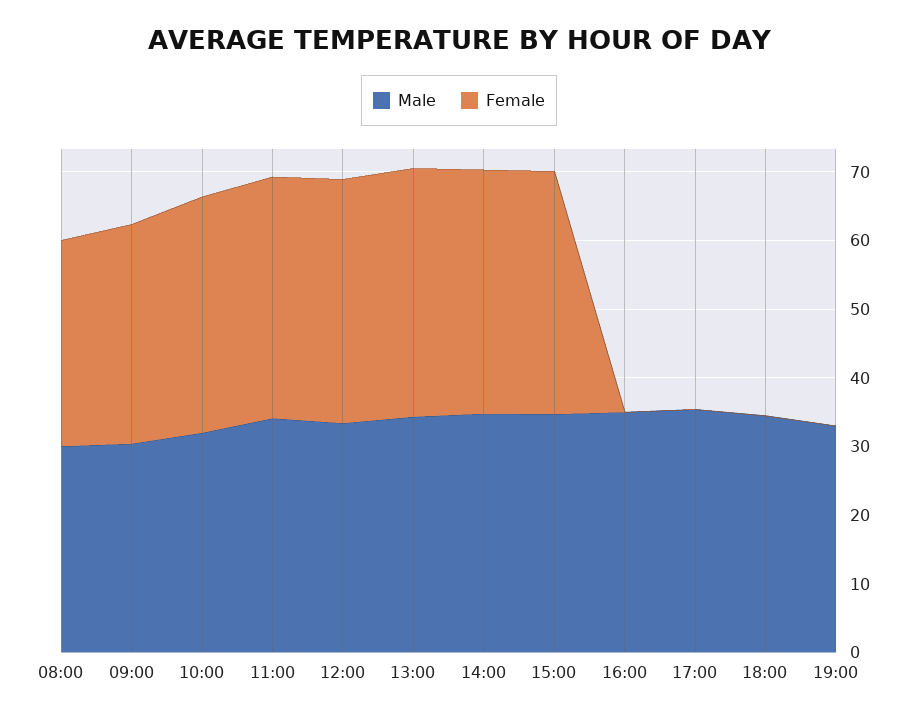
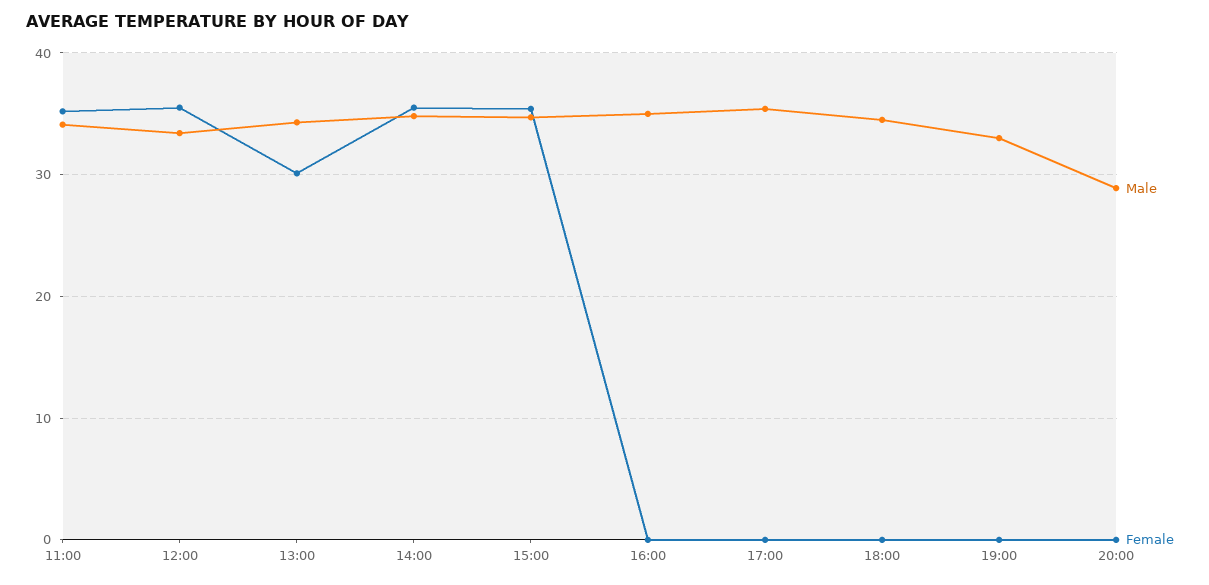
Male, 08:00: 30 -> none
Female, 08:00: 30 -> none
Male, 09:00: 30 -> none
Female, 09:00: 32 -> none
Male, 10:00: 32 -> none
Female, 10:00: 34 -> none
Female, 13:00: 36 -> 30
Male, 20:00: none -> 29
Female, 20:00: none -> 0

